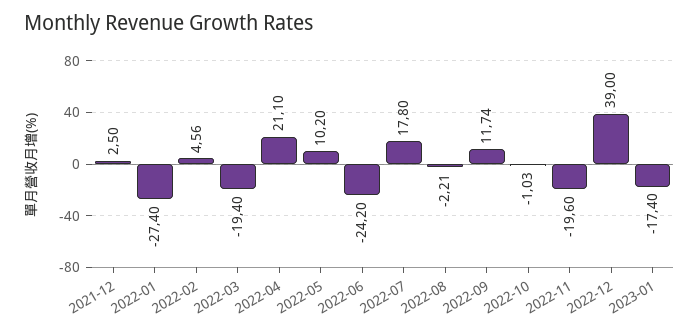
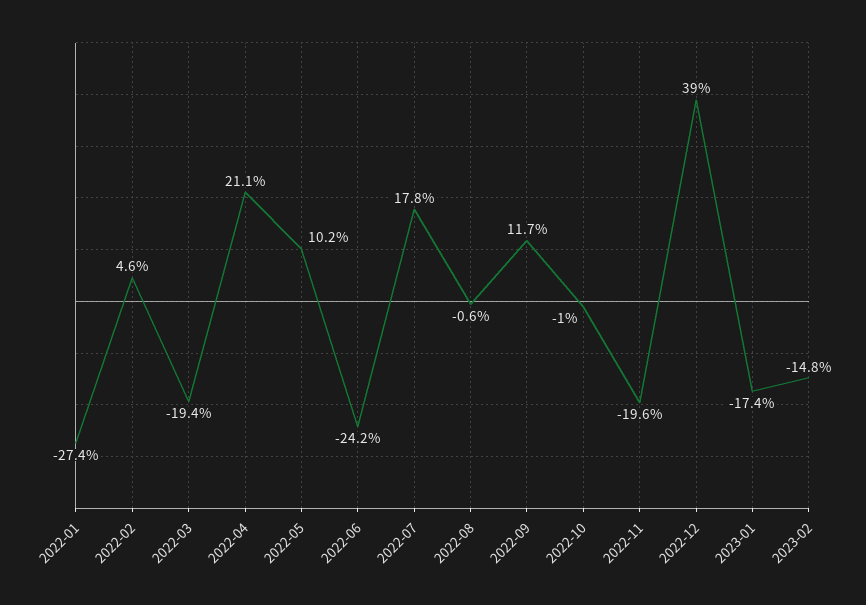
2021-12: 2.5 -> none
2022-08: -2.21 -> -0.6
2023-02: none -> -14.8

